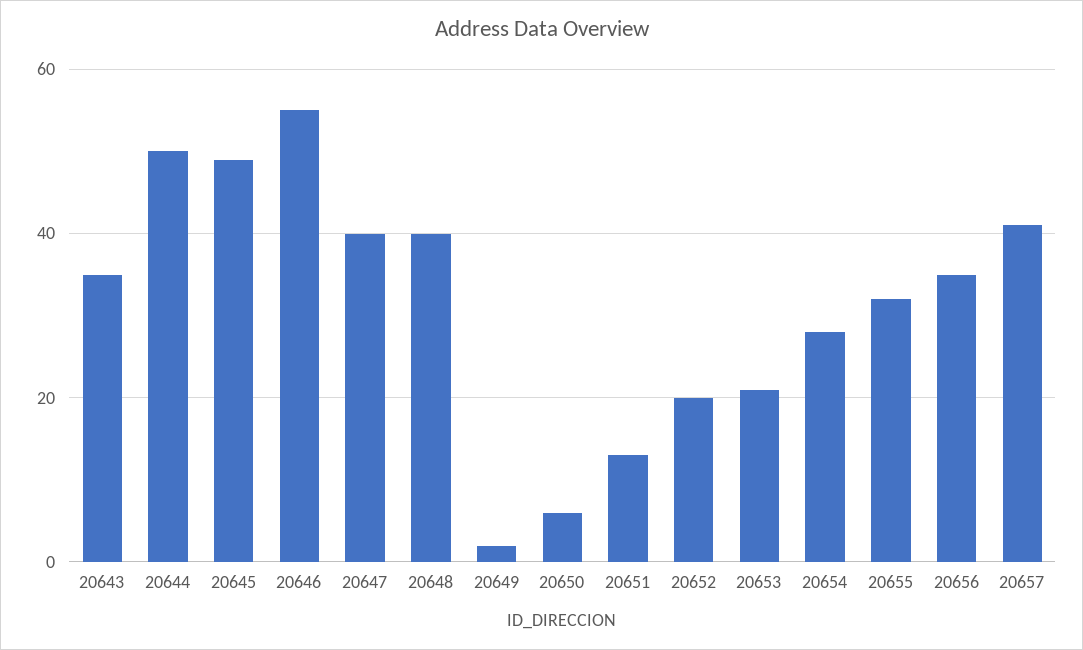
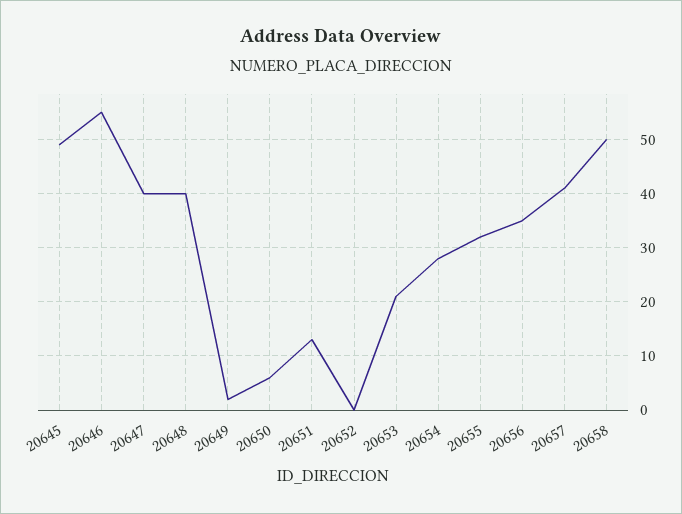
20643: 35 -> none
20644: 50 -> none
20652: 20 -> 0
20658: none -> 50

